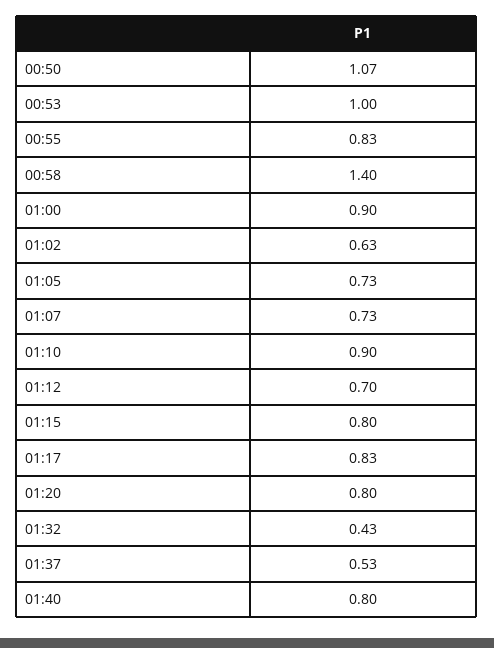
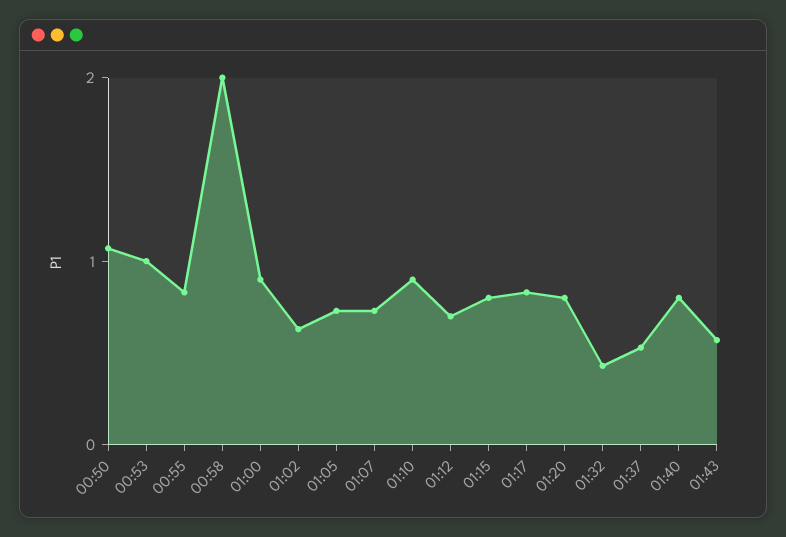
00:58: 1.4 -> 2
01:43: none -> 0.6

